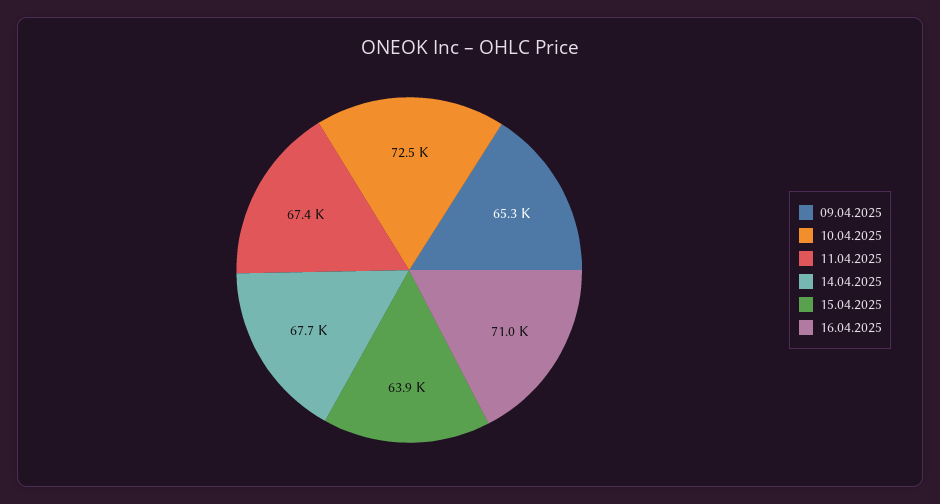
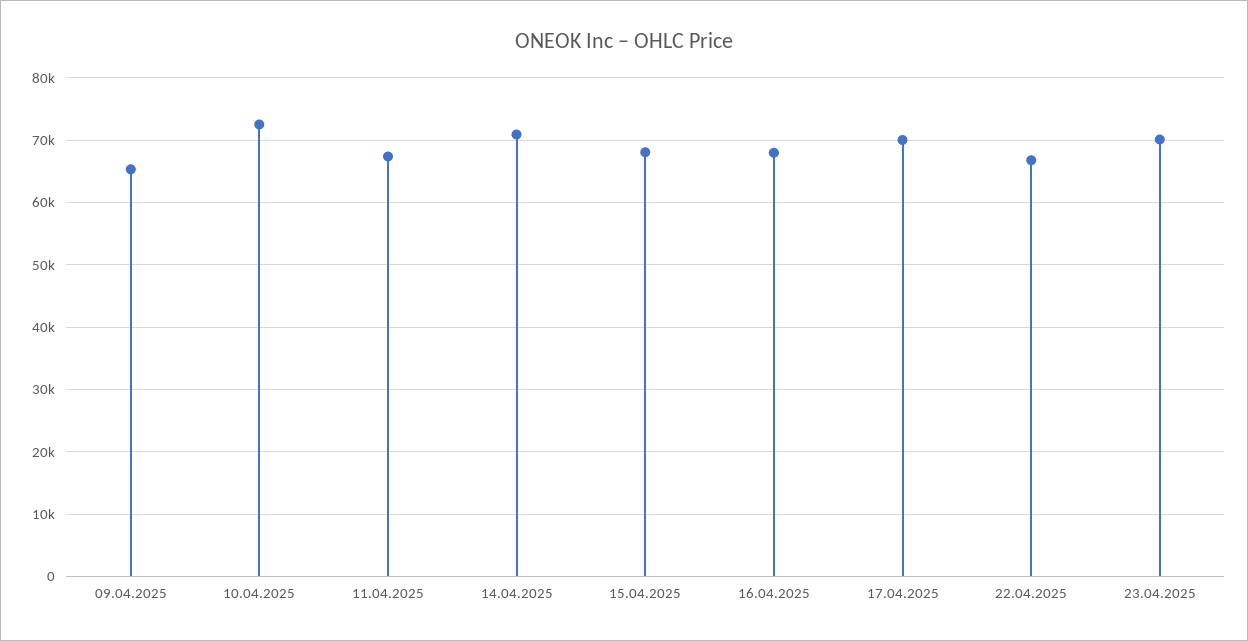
14.04.2025: 67700 -> 71000
15.04.2025: 63900 -> 68000
16.04.2025: 71000 -> 68000
17.04.2025: none -> 70000
22.04.2025: none -> 67000
23.04.2025: none -> 70000

